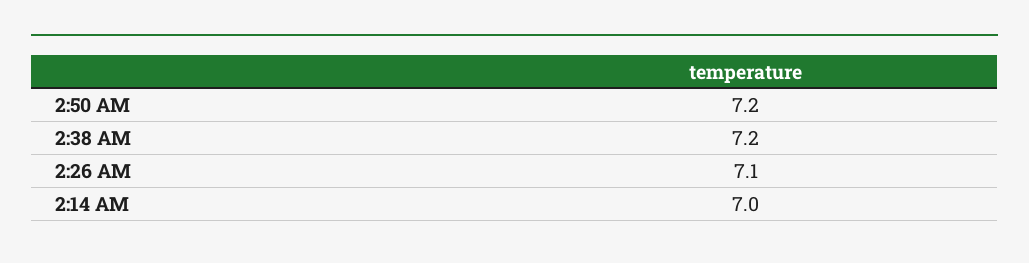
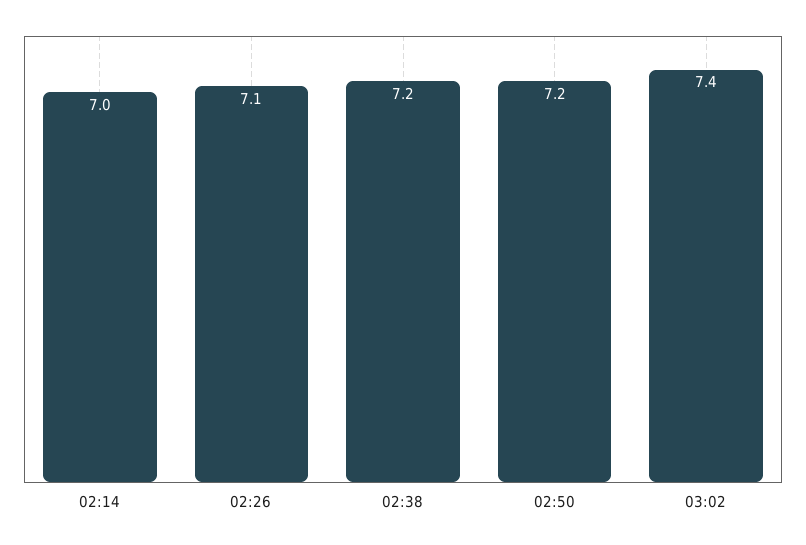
03:02: none -> 7.4

